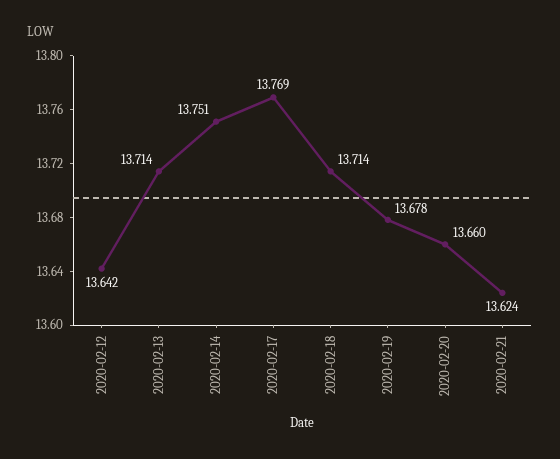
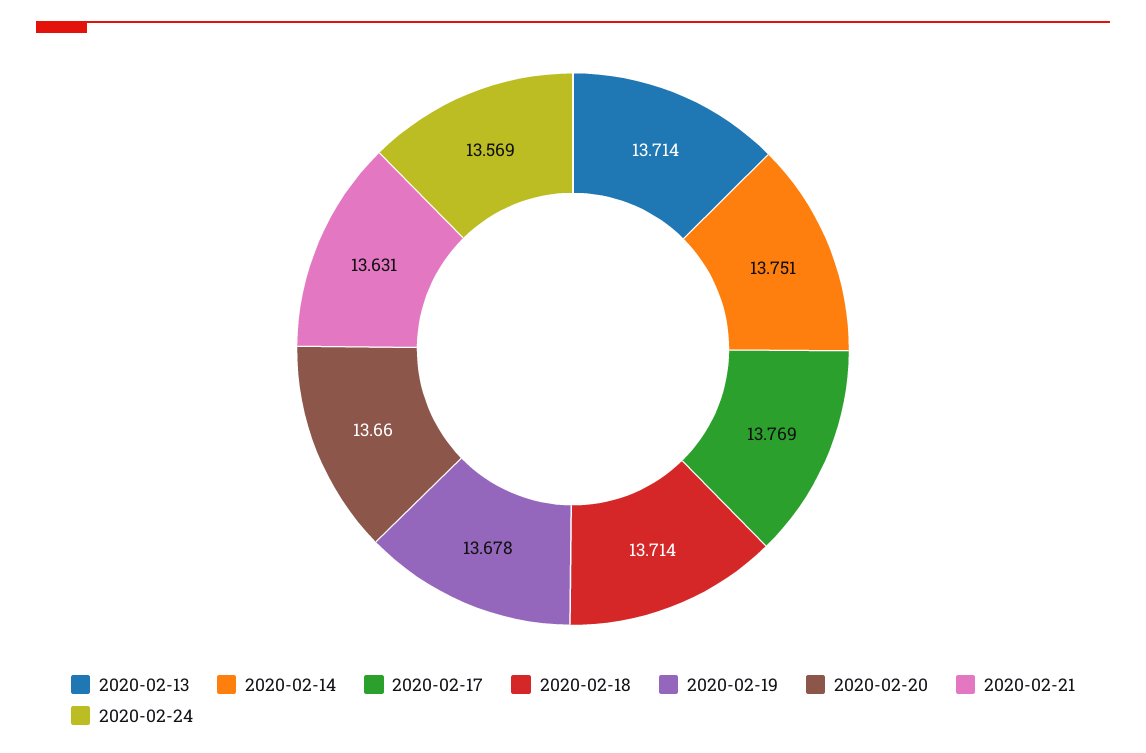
2020-02-12: 13.642 -> none
2020-02-21: 13.624 -> 13.631
2020-02-24: none -> 13.569

